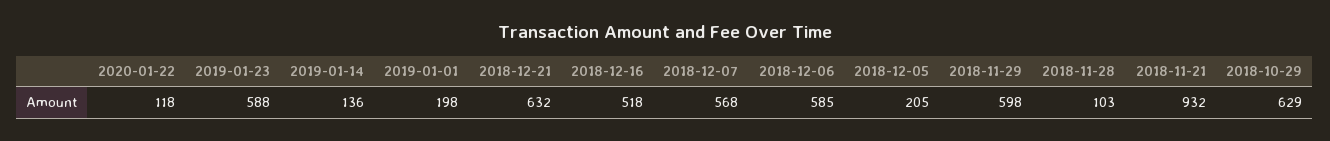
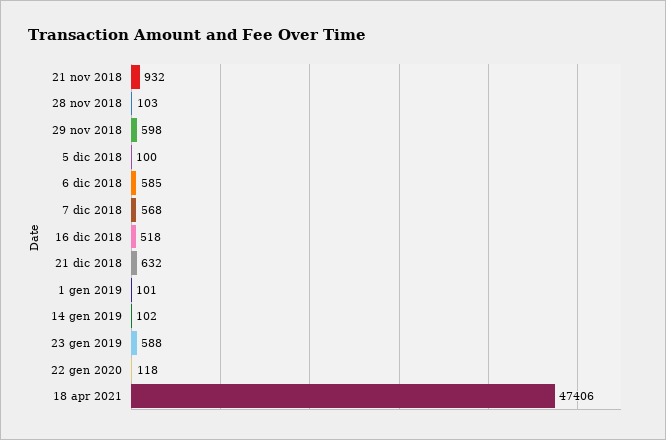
2019-01-14: 136 -> 102
2019-01-01: 198 -> 101
2018-12-05: 205 -> 100
2018-10-29: 629 -> none
18 apr 2021: none -> 47406

